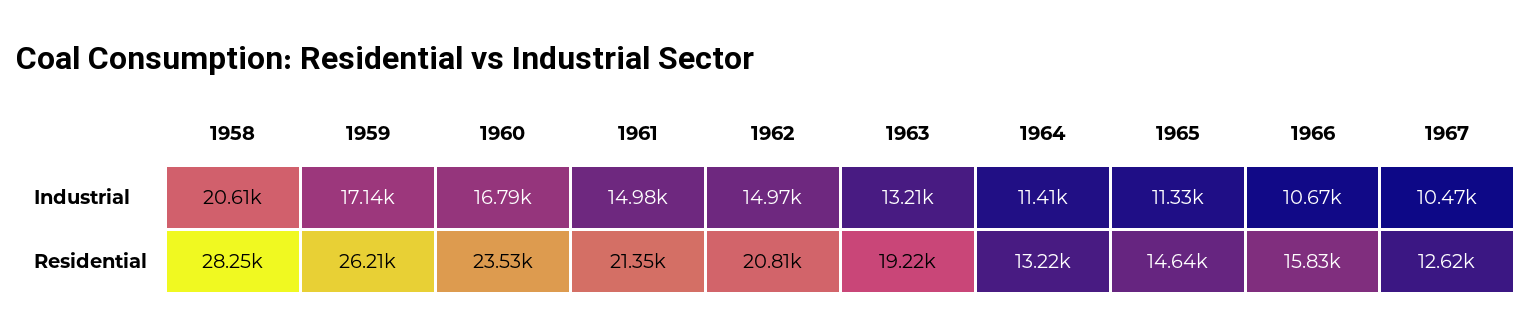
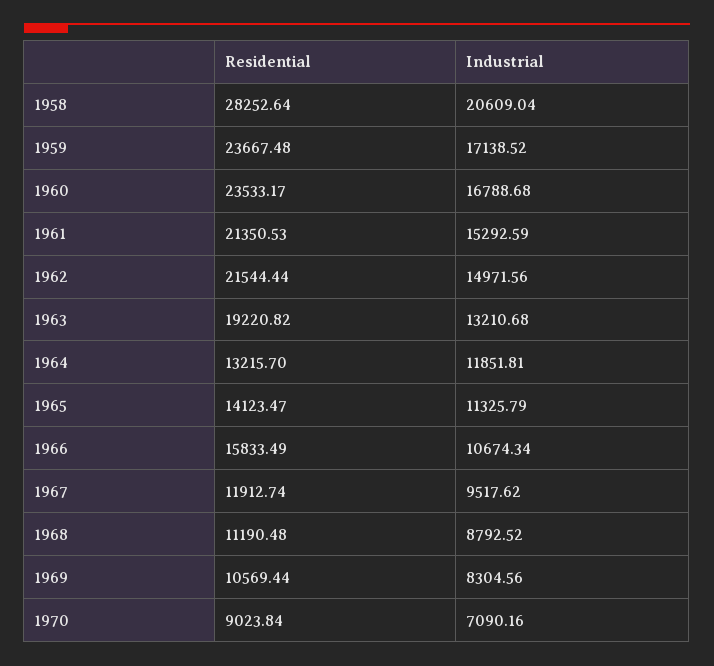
1961, Industrial: 14980 -> 15292.59
1964, Industrial: 11410 -> 11851.81
1967, Industrial: 10470 -> 9517.62
1959, Residential: 26210 -> 23667.48
1962, Residential: 20810 -> 21544.44
1965, Residential: 14640 -> 14123.47
1967, Residential: 12620 -> 11912.74
1968, Residential: none -> 11190.48
1968, Industrial: none -> 8792.52
1969, Residential: none -> 10569.44
1969, Industrial: none -> 8304.56
1970, Residential: none -> 9023.84
1970, Industrial: none -> 7090.16

